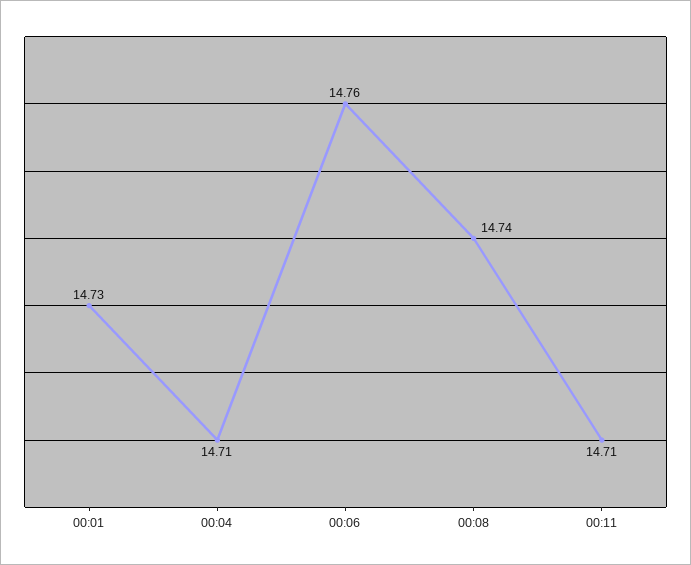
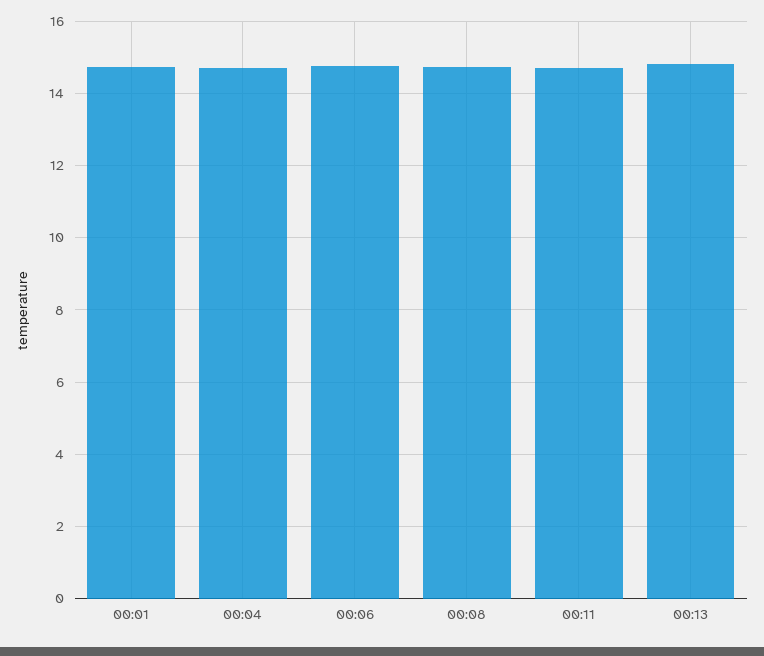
00:13: none -> 14.8

